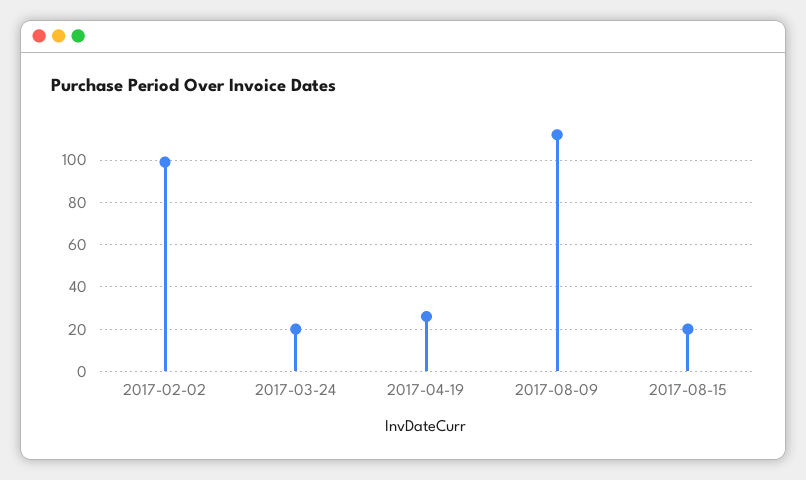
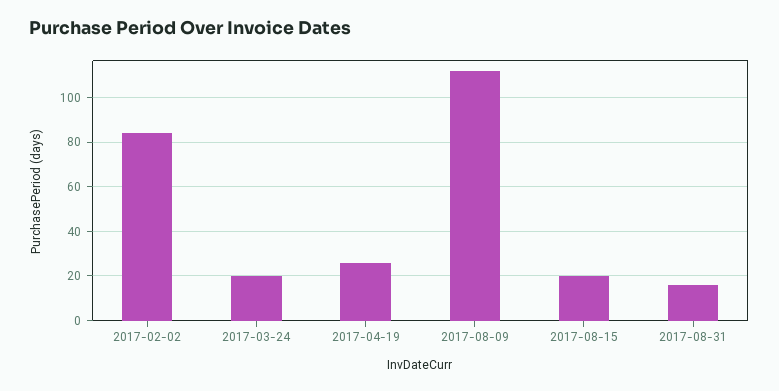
2017-02-02: 100 -> 85
2017-08-31: none -> 15

